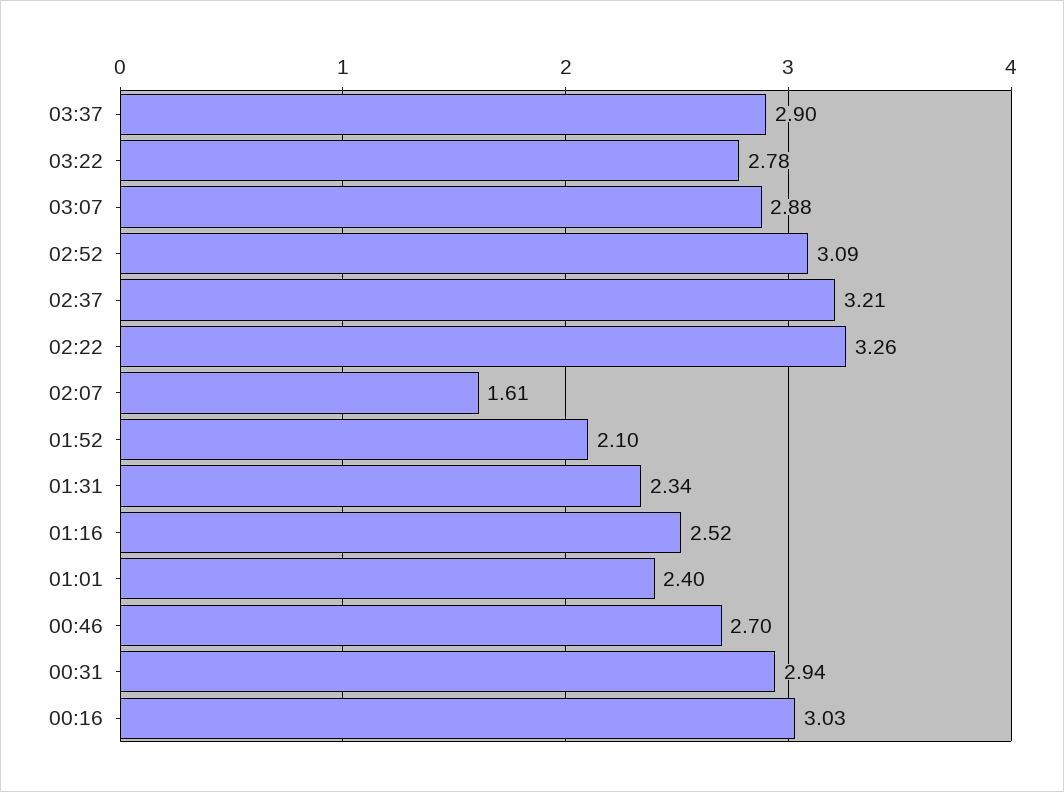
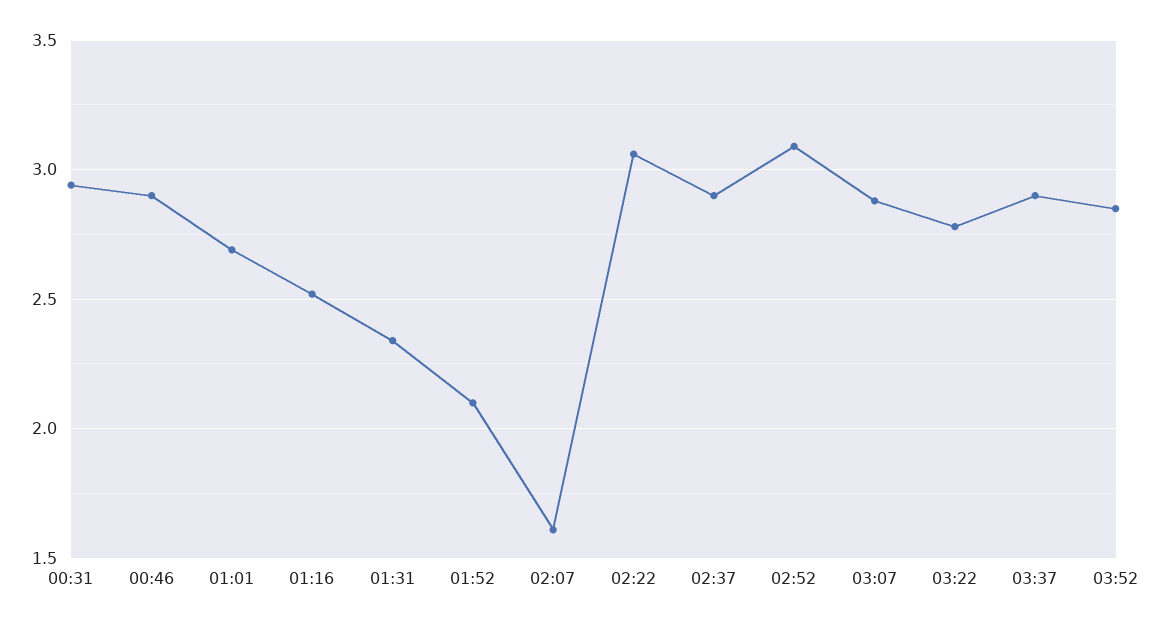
02:37: 3.21 -> 2.9
02:22: 3.26 -> 3.05
01:01: 2.4 -> 2.7
00:46: 2.7 -> 2.9
00:16: 3.03 -> none
03:52: none -> 2.85

